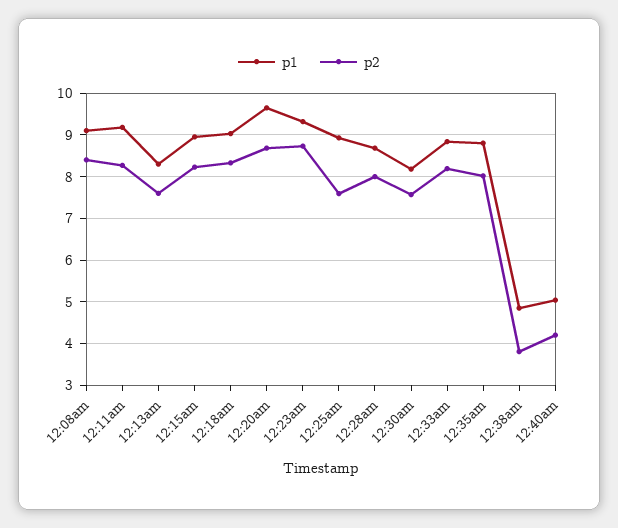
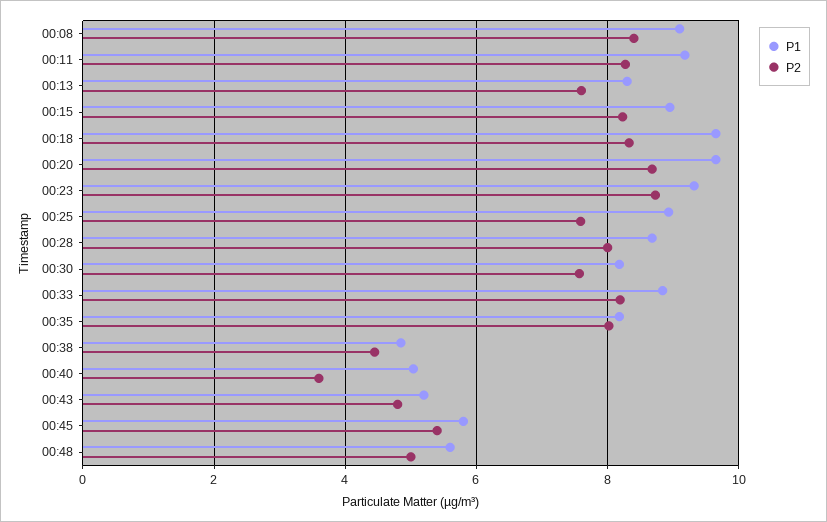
p1, 12:18am: 9 -> 9.6
p1, 12:35am: 8.8 -> 8.2
p2, 12:38am: 3.8 -> 4.4
p2, 12:40am: 4.2 -> 3.6
p1, 00:43: none -> 5.2
p2, 00:43: none -> 4.8
p1, 00:45: none -> 5.8
p2, 00:45: none -> 5.4
p1, 00:48: none -> 5.6
p2, 00:48: none -> 5

